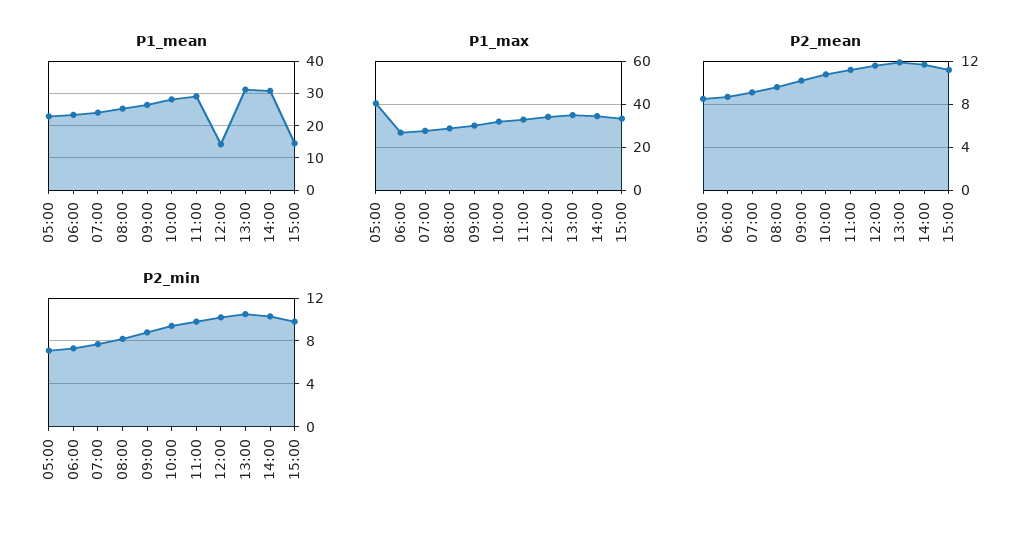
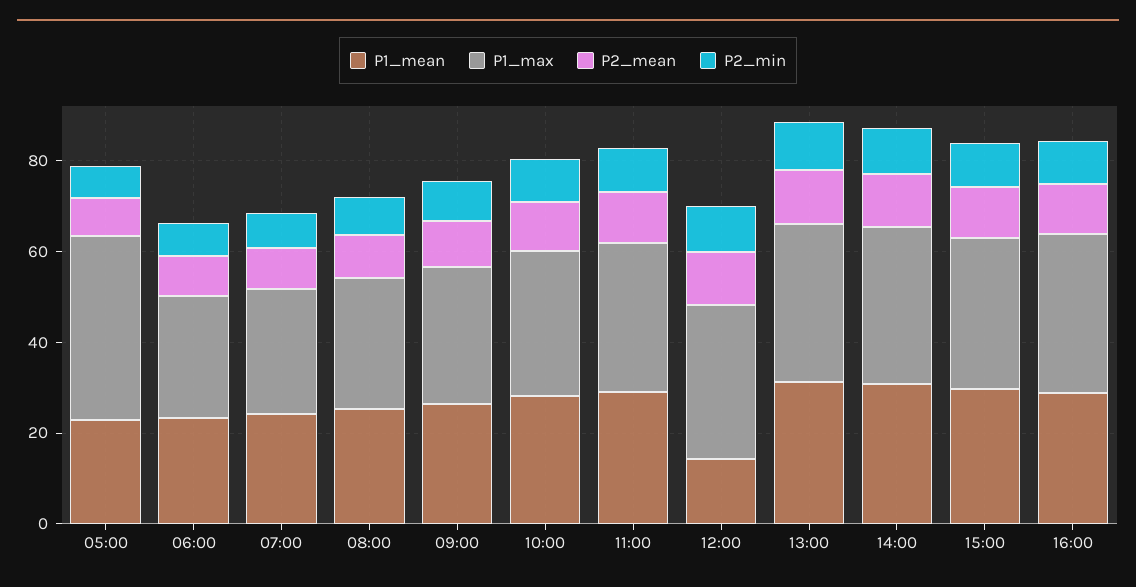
P1_mean, 15:00: 14 -> 30
P1_mean, 16:00: none -> 30
P1_max, 16:00: none -> 35
P2_mean, 16:00: none -> 10
P2_min, 16:00: none -> 10

